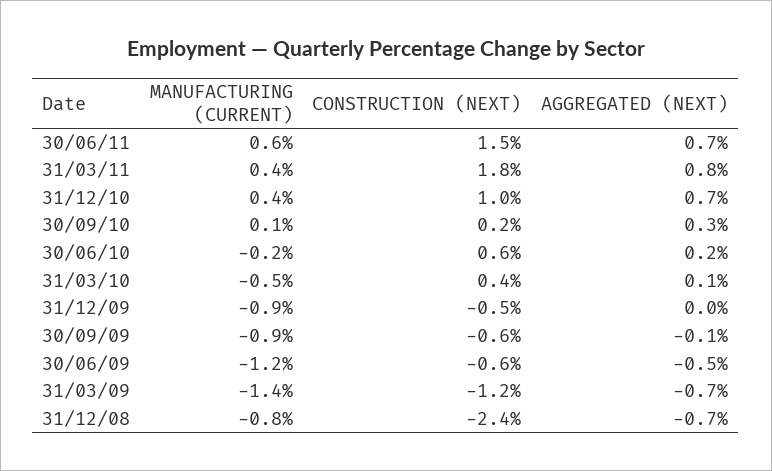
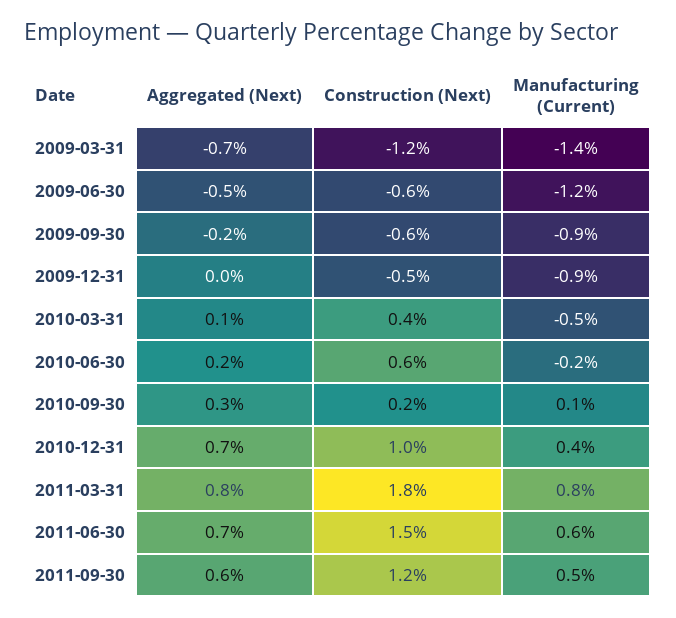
MANUFACTURING (CURRENT), 31/03/11: 0.4 -> 0.8
AGGREGATED (NEXT), 30/09/09: -0.1 -> -0.2
MANUFACTURING (CURRENT), 31/12/08: -0.8 -> none
CONSTRUCTION (NEXT), 31/12/08: -2.4 -> none
AGGREGATED (NEXT), 31/12/08: -0.7 -> none
AGGREGATED (NEXT), 2011-09-30: none -> 0.6
CONSTRUCTION (NEXT), 2011-09-30: none -> 1.2
MANUFACTURING (CURRENT), 2011-09-30: none -> 0.5

